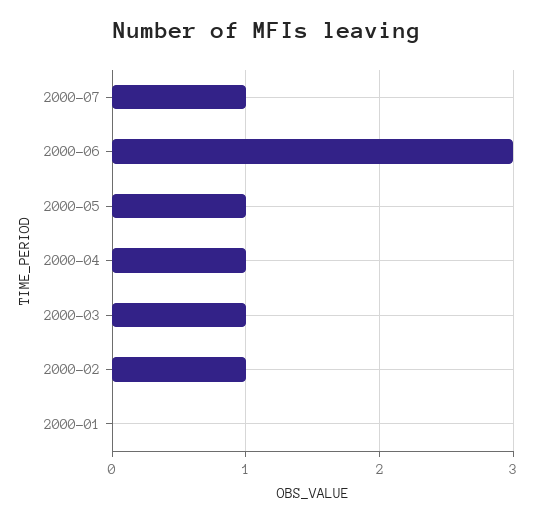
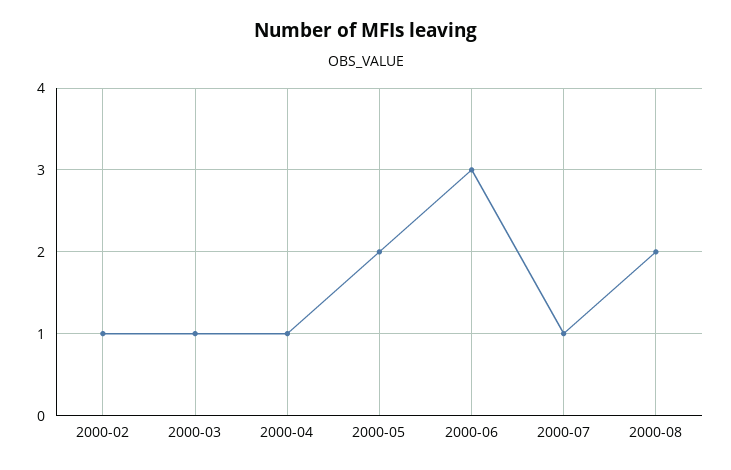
2000-05: 1 -> 2
2000-01: 0 -> none
2000-08: none -> 2

